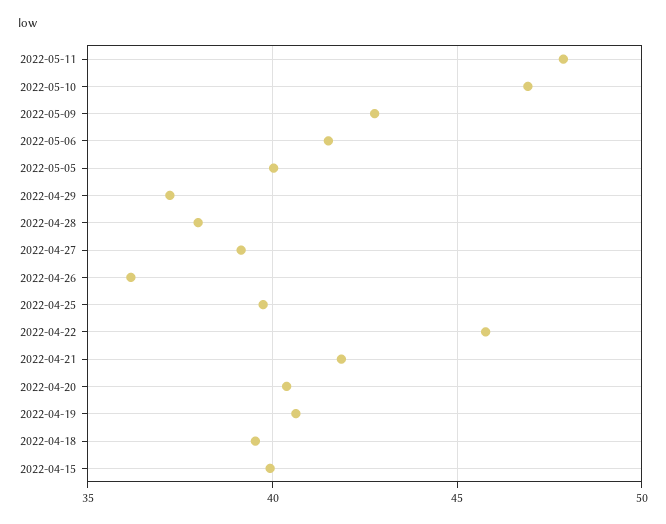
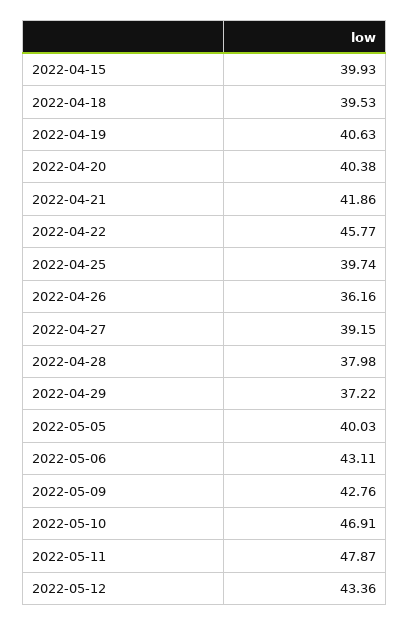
2022-05-06: 41.5 -> 43.11
2022-05-12: none -> 43.36

